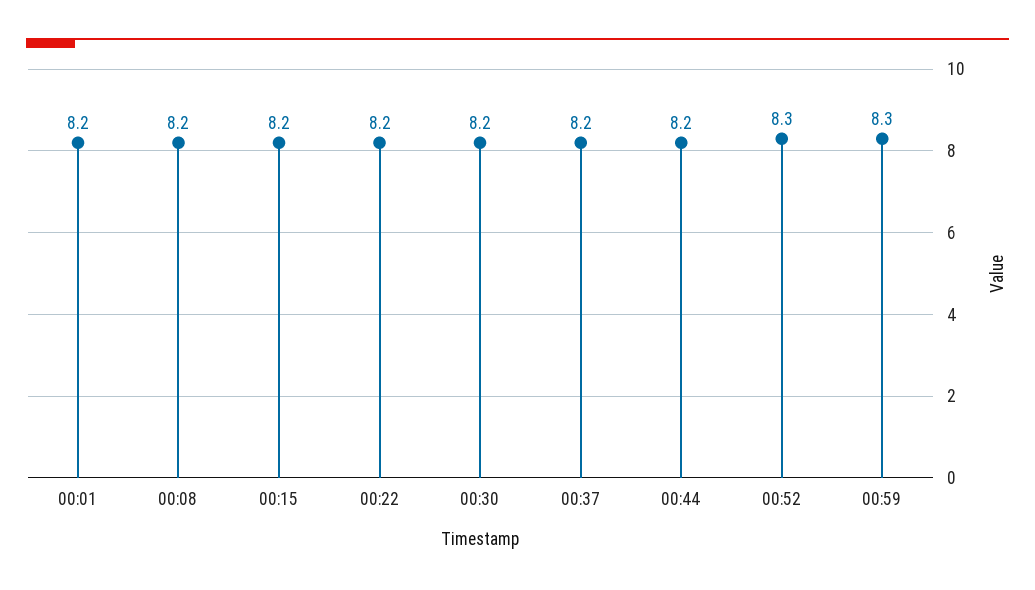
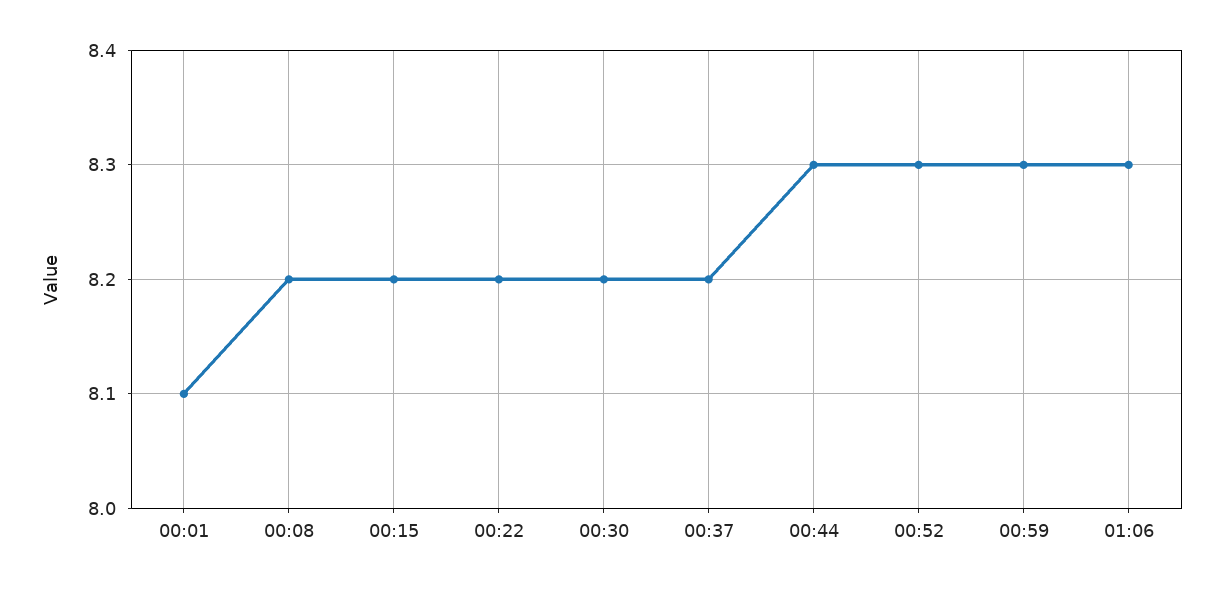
00:01: 8.2 -> 8.1
00:44: 8.2 -> 8.3
01:06: none -> 8.3

